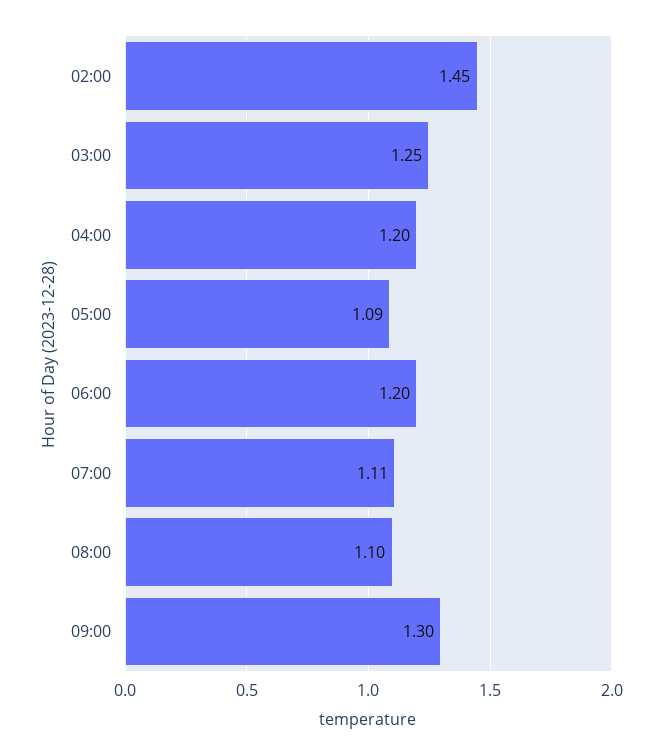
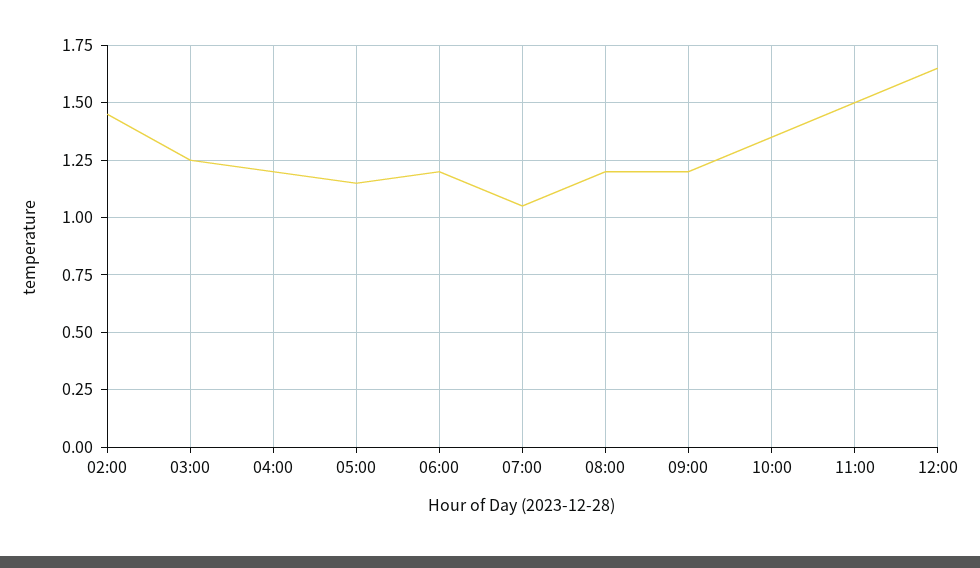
05:00: 1.09 -> 1.15
07:00: 1.11 -> 1.05
08:00: 1.1 -> 1.2
09:00: 1.3 -> 1.2
10:00: none -> 1.35
11:00: none -> 1.5
12:00: none -> 1.65

